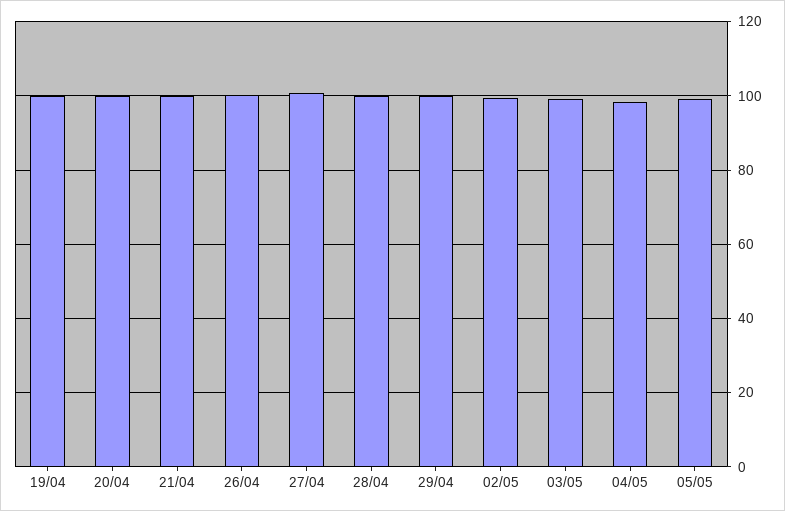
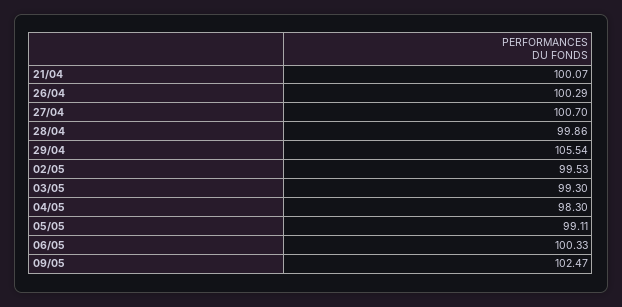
19/04: 100 -> none
20/04: 100 -> none
29/04: 100 -> 105.54
06/05: none -> 100.33
09/05: none -> 102.47

